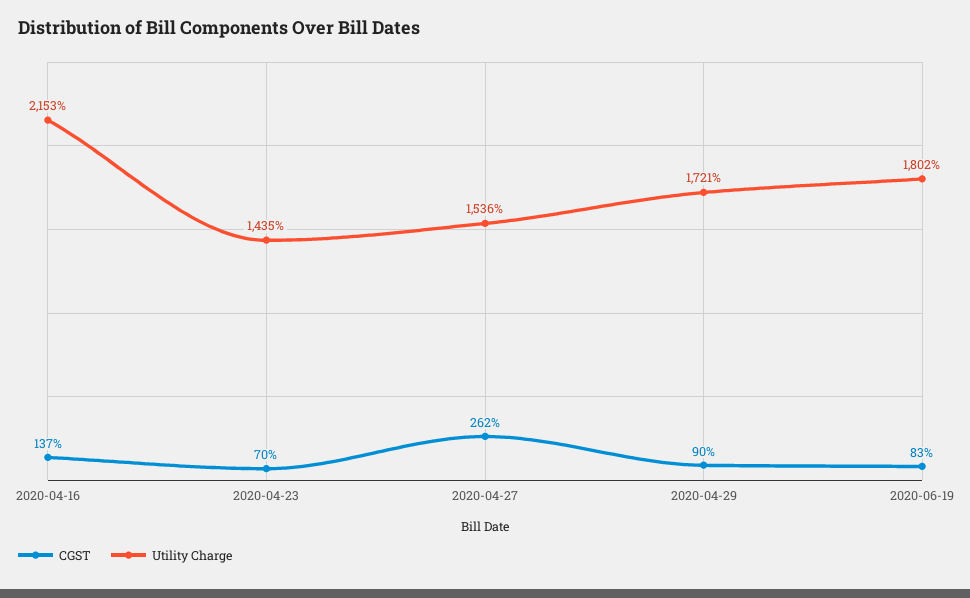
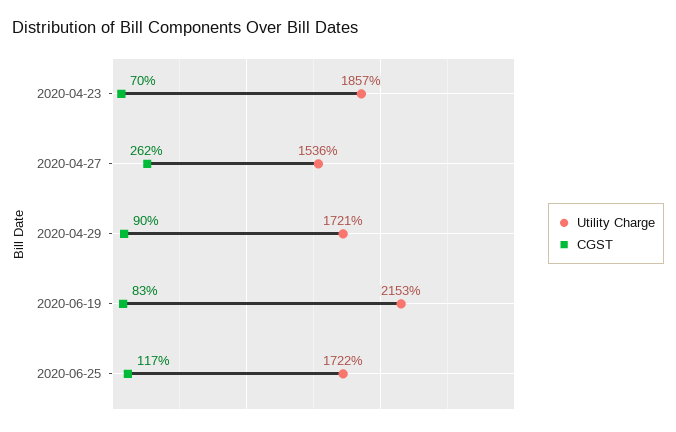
CGST, 2020-04-16: 137 -> none
Utility Charge, 2020-04-16: 2153 -> none
Utility Charge, 2020-04-23: 1435 -> 1857
Utility Charge, 2020-06-19: 1802 -> 2153
Utility Charge, 2020-06-25: none -> 1722
CGST, 2020-06-25: none -> 117

